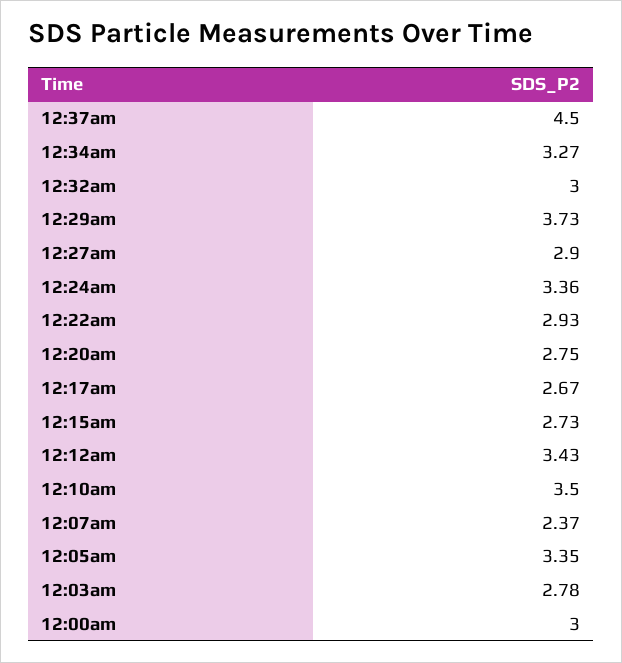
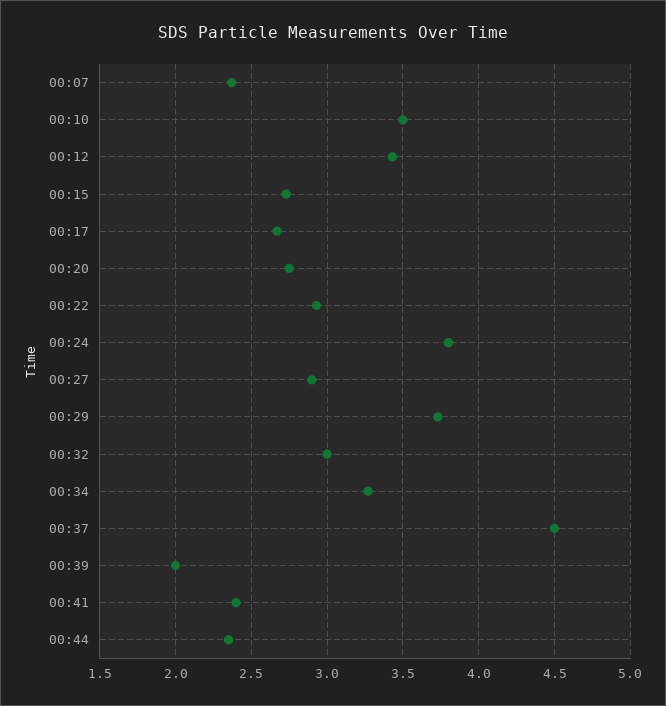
12:24am: 3.36 -> 3.8
12:05am: 3.35 -> none
12:03am: 2.78 -> none
12:00am: 3 -> none
00:39: none -> 2
00:41: none -> 2.4
00:44: none -> 2.35

